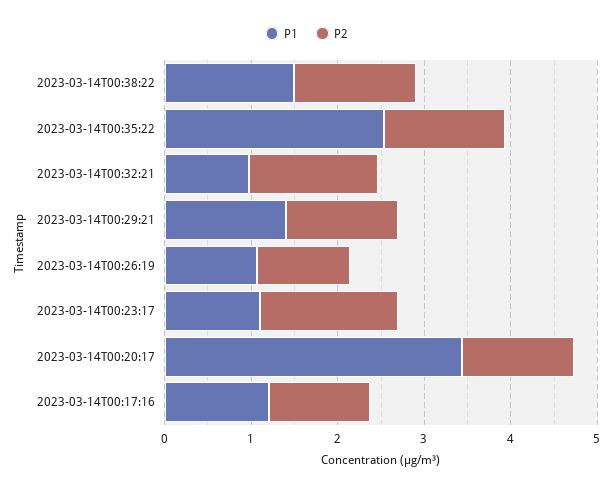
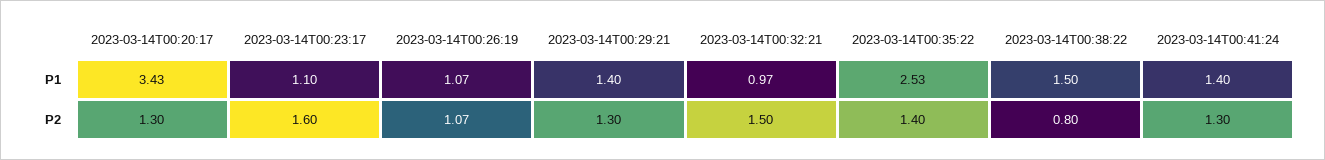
P2, 2023-03-14T00:38:22: 1.4 -> 0.8
P1, 2023-03-14T00:17:16: 1.2 -> none
P2, 2023-03-14T00:17:16: 1.2 -> none
P1, 2023-03-14T00:41:24: none -> 1.4
P2, 2023-03-14T00:41:24: none -> 1.3

